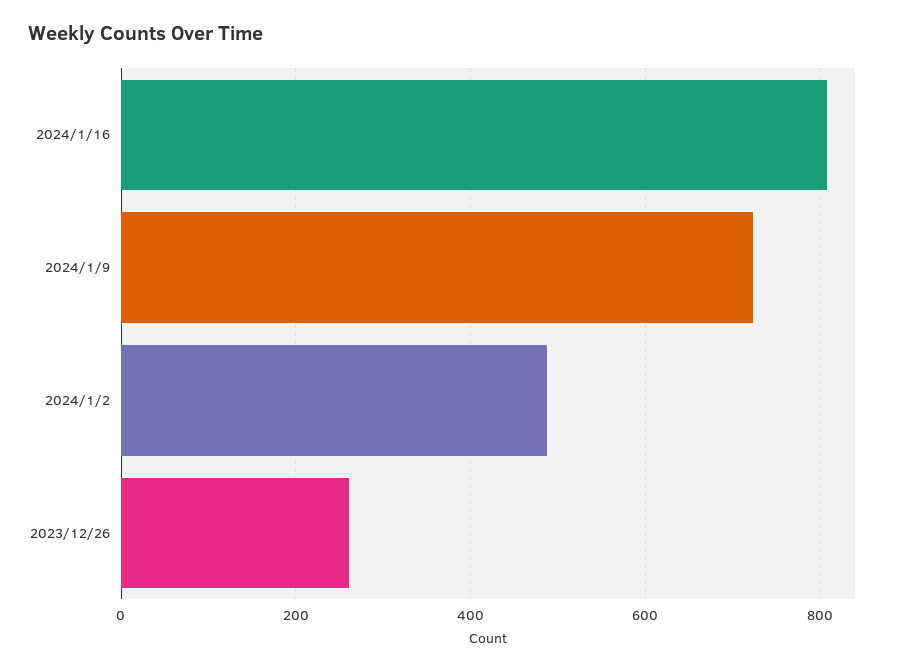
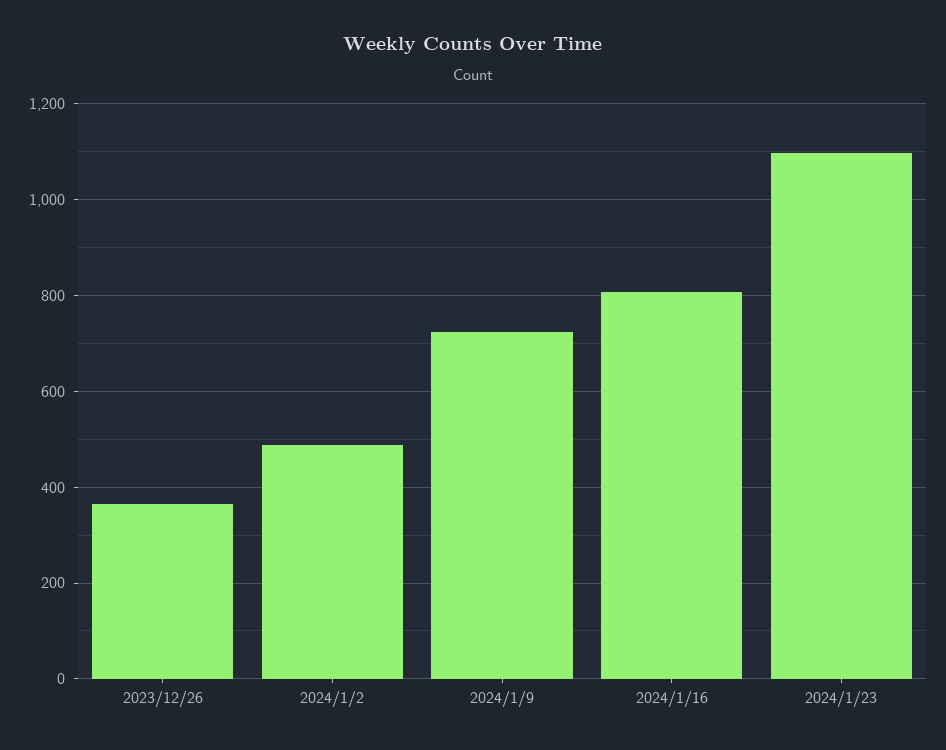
2023/12/26: 260 -> 360
2024/1/23: none -> 1100

